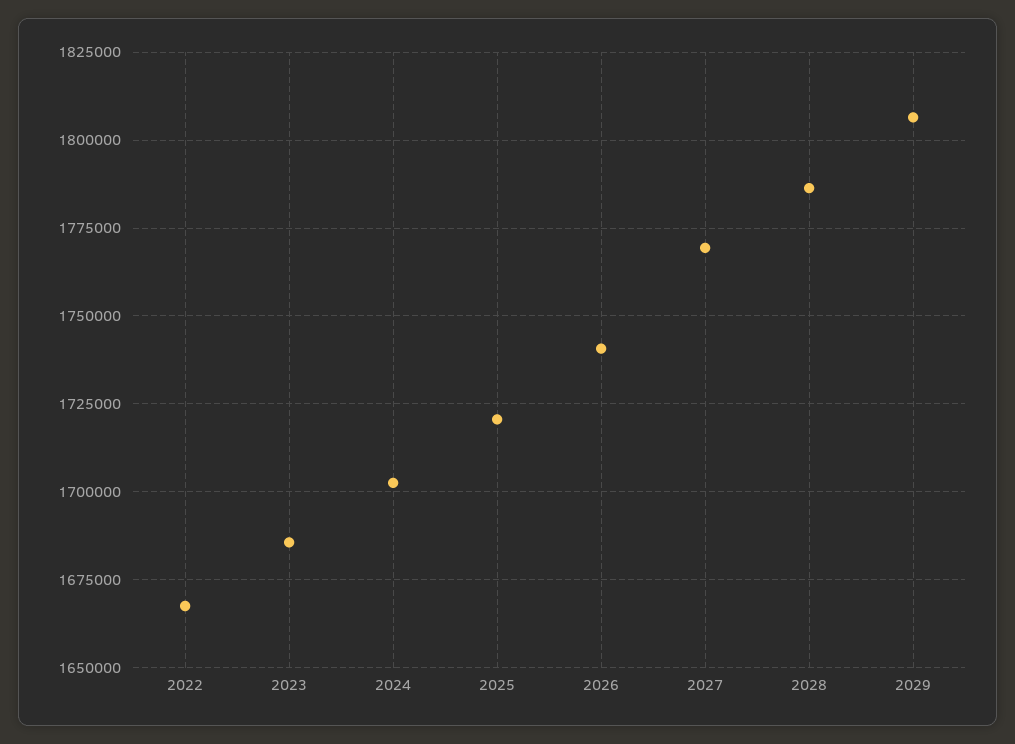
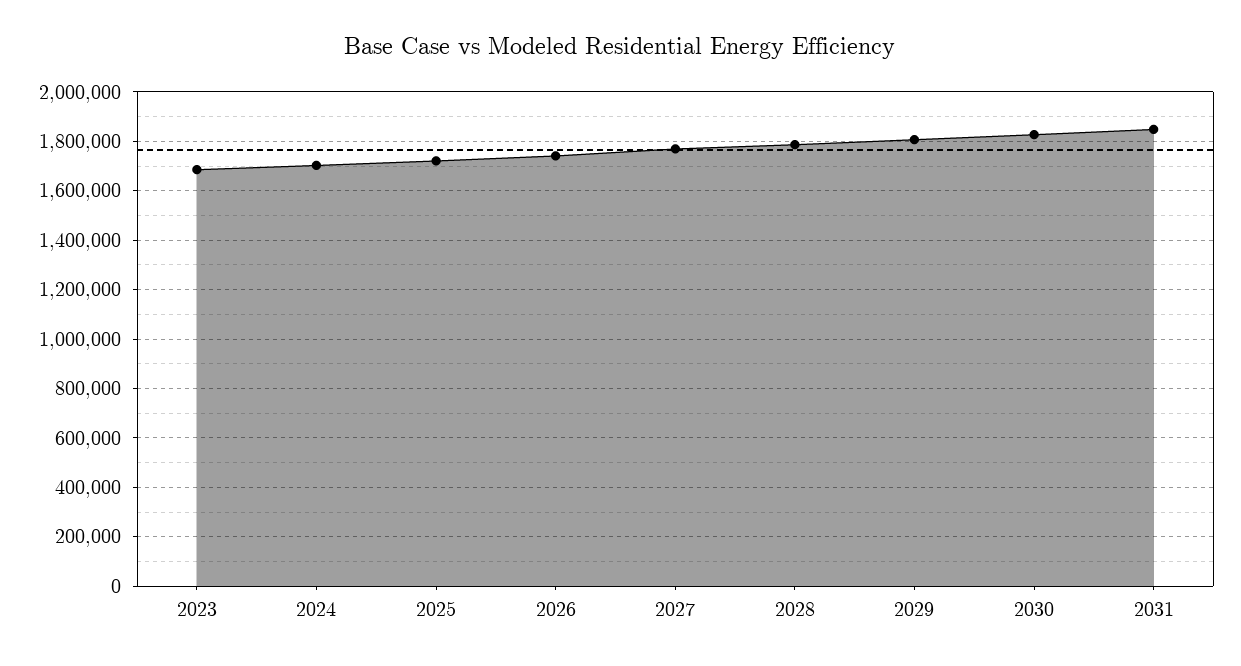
2022: 1667500 -> none
2030: none -> 1825000
2031: none -> 1850000

